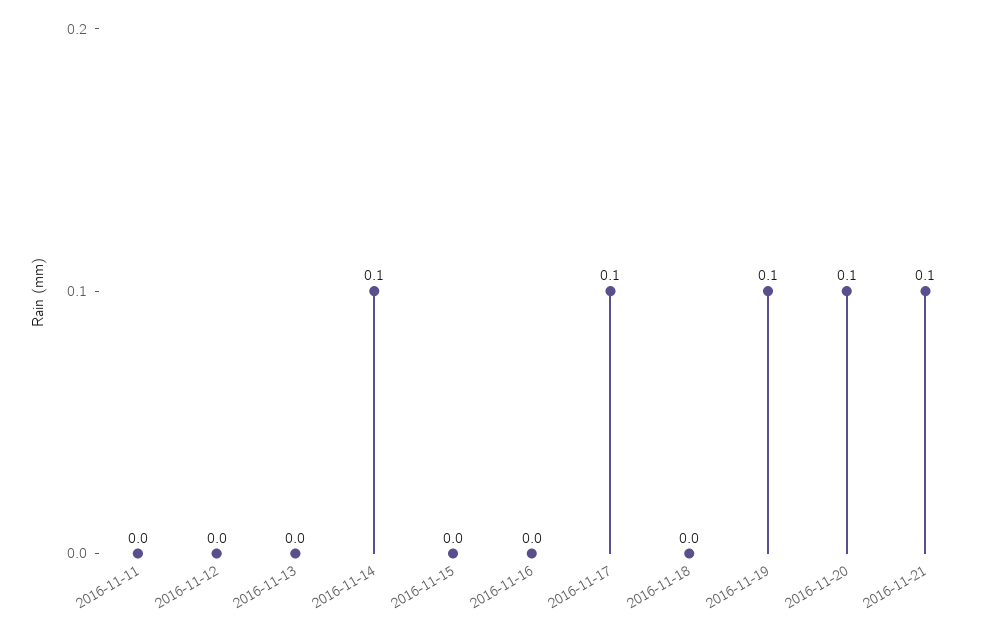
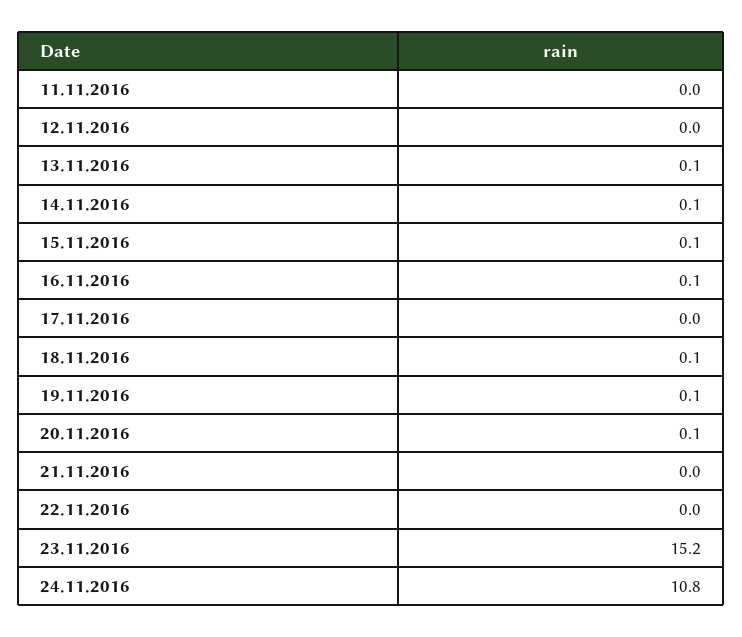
2016-11-13: 0 -> 0.1
2016-11-15: 0 -> 0.1
2016-11-16: 0 -> 0.1
2016-11-17: 0.1 -> 0
2016-11-18: 0 -> 0.1
2016-11-21: 0.1 -> 0
22.11.2016: none -> 0
23.11.2016: none -> 15.2
24.11.2016: none -> 10.8

